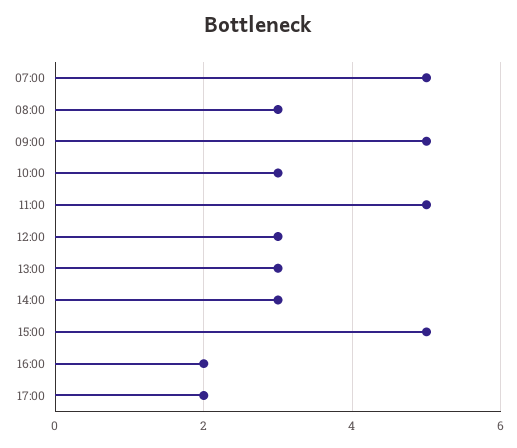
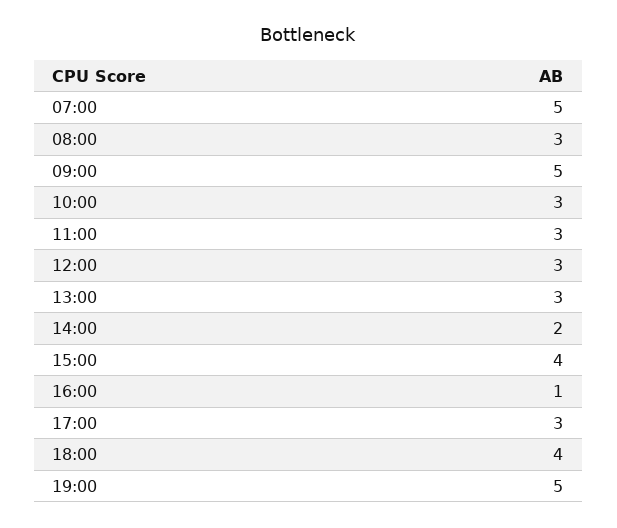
11:00: 5 -> 3
14:00: 3 -> 2
15:00: 5 -> 4
16:00: 2 -> 1
17:00: 2 -> 3
18:00: none -> 4
19:00: none -> 5

